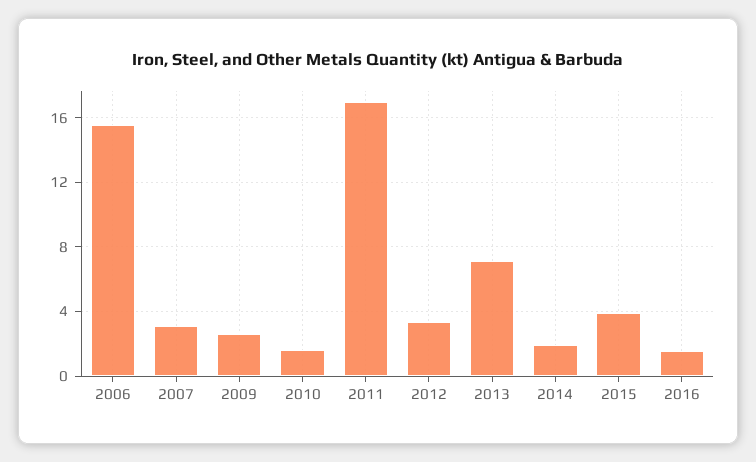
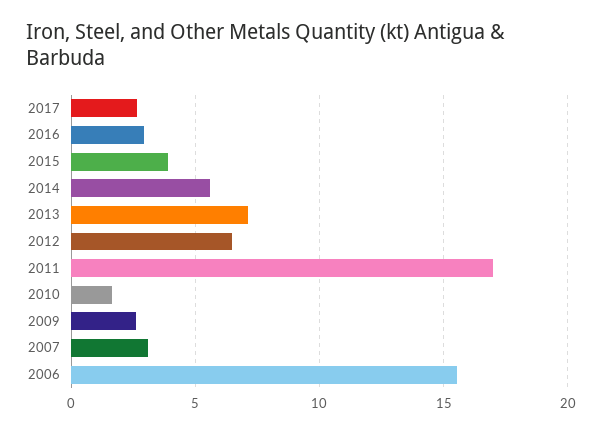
2012: 3.5 -> 6.5
2014: 2 -> 5.5
2016: 1.5 -> 3
2017: none -> 2.5

